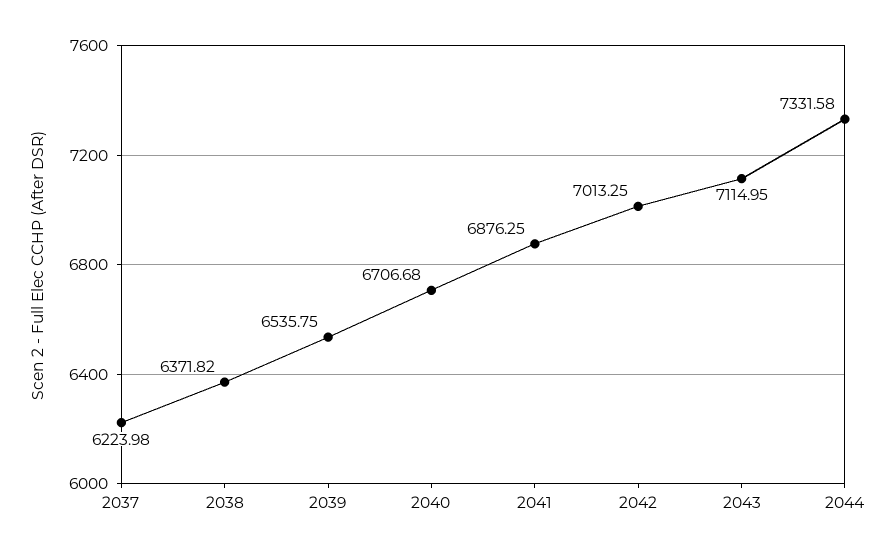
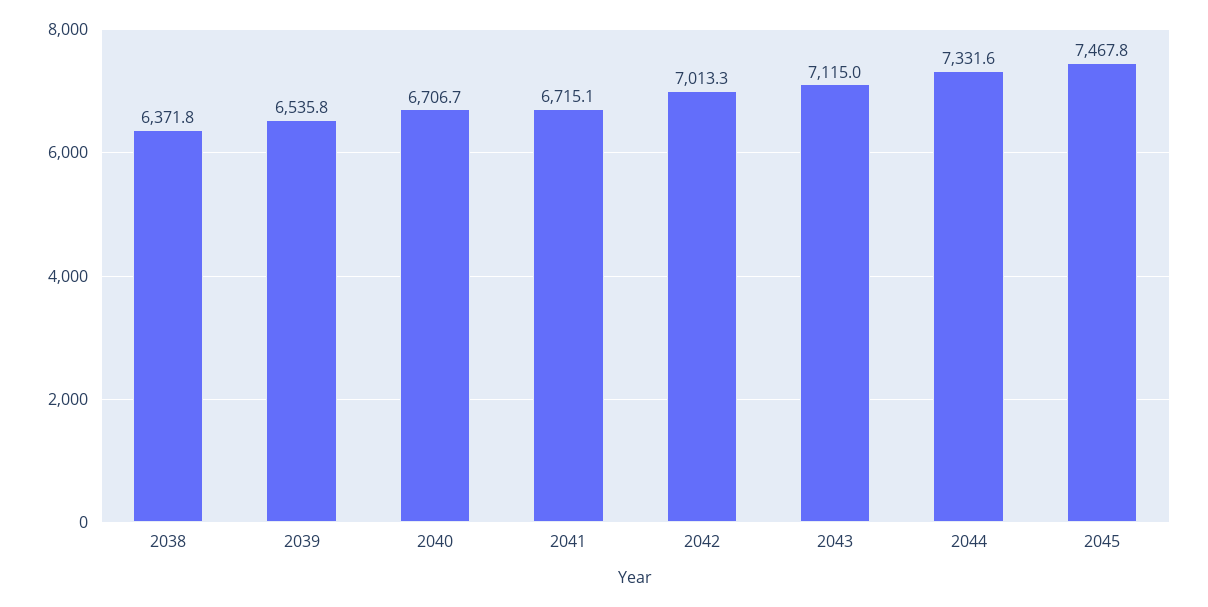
2037: 6223.98 -> none
2041: 6876.25 -> 6715.1
2045: none -> 7467.8

